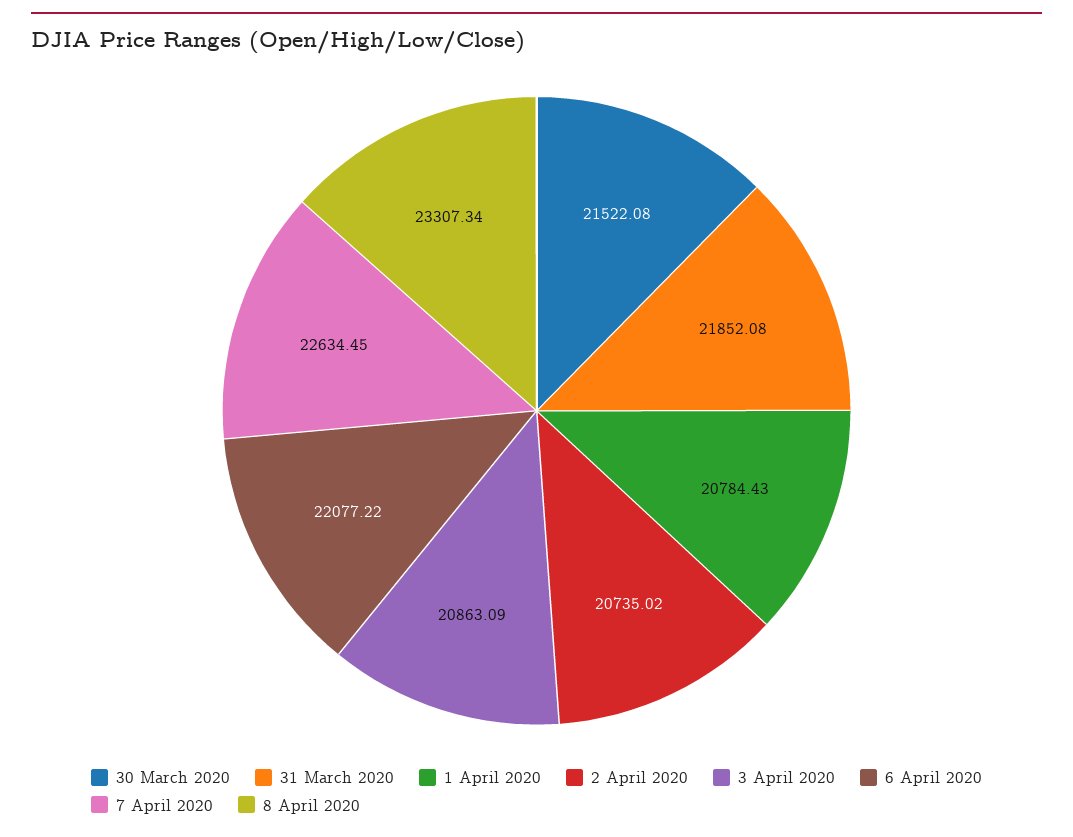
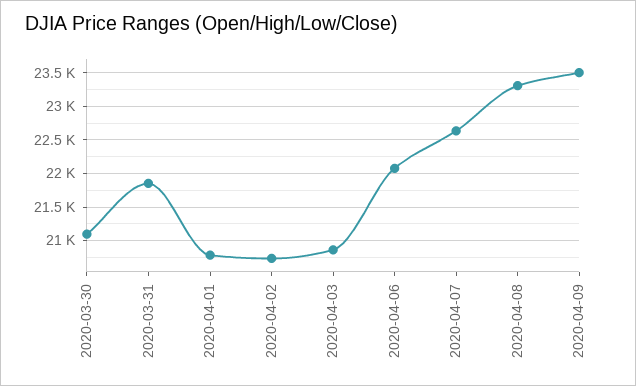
30 March 2020: 21522.08 -> 21100
2020-04-09: none -> 23500

